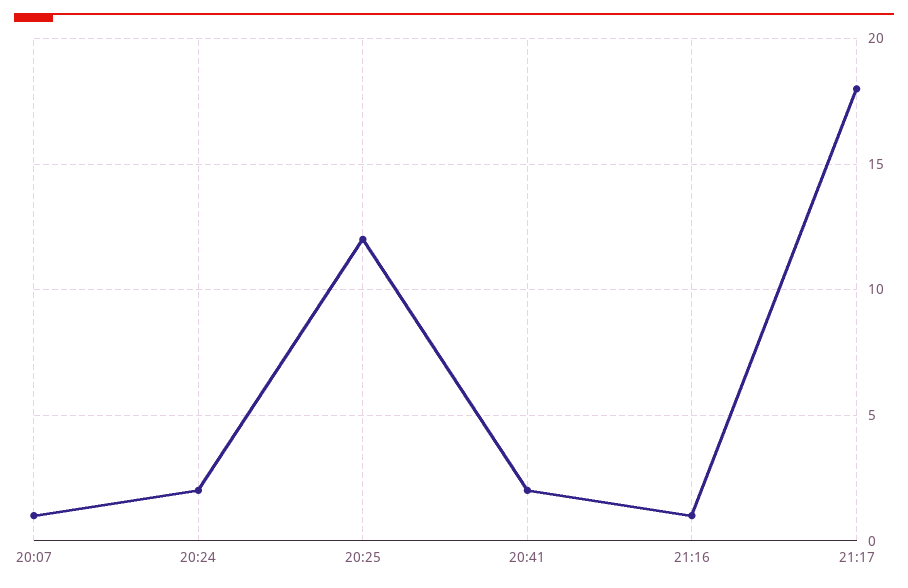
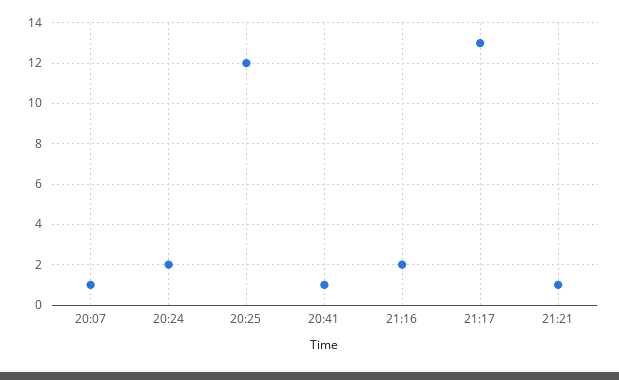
20:41: 2 -> 1
21:16: 1 -> 2
21:17: 18 -> 13
21:21: none -> 1

